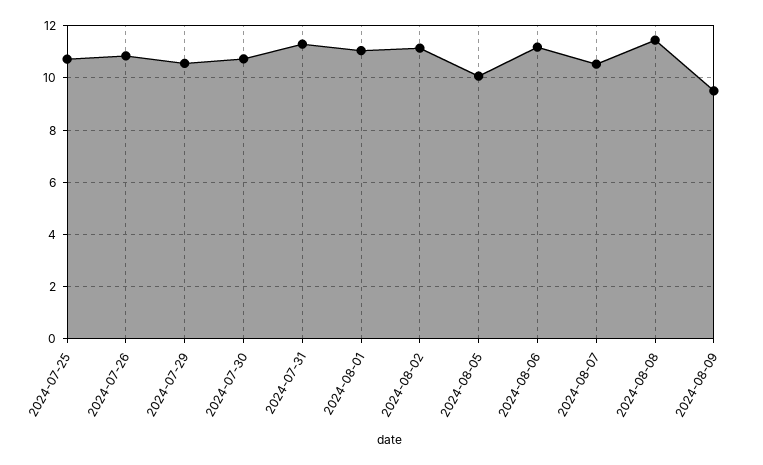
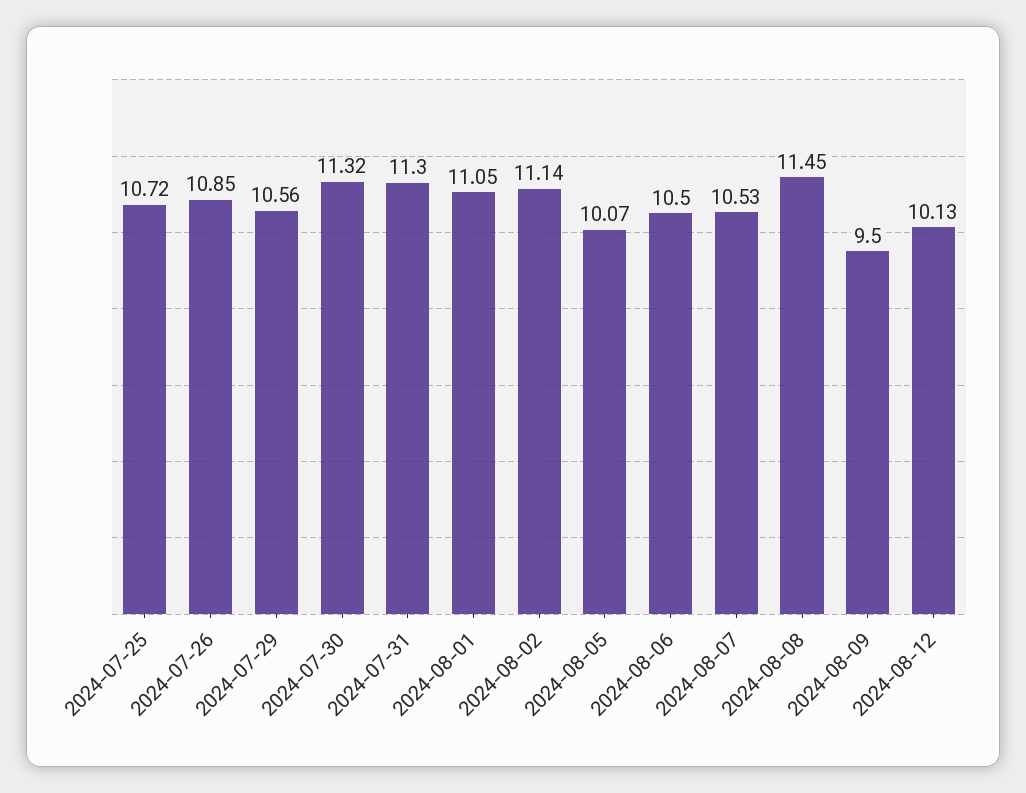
2024-07-30: 10.75 -> 11.32
2024-08-06: 11.25 -> 10.5
2024-08-12: none -> 10.13

